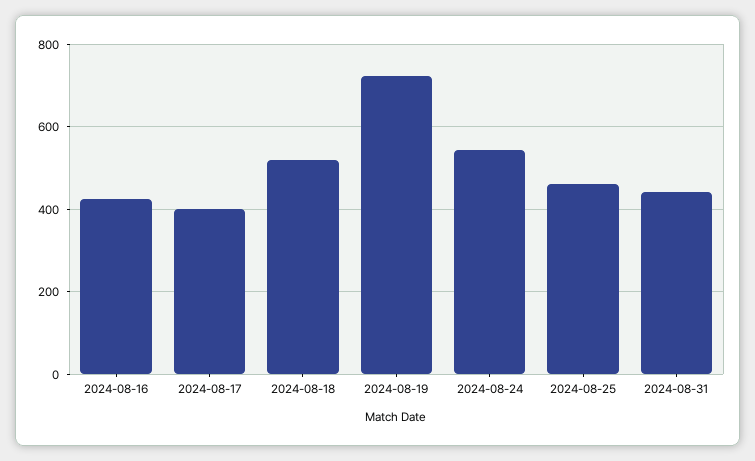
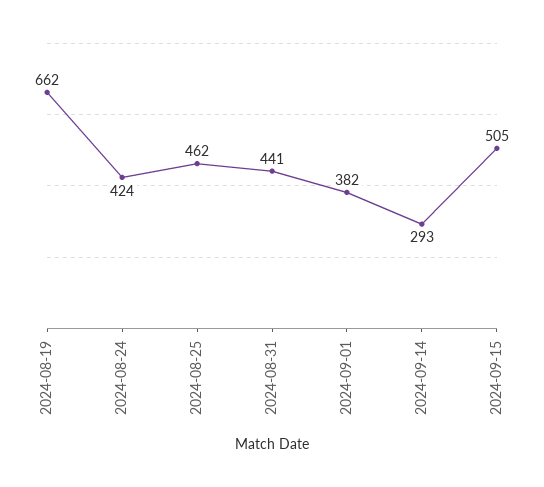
2024-08-16: 420 -> none
2024-08-17: 400 -> none
2024-08-18: 520 -> none
2024-08-19: 720 -> 662
2024-08-24: 540 -> 424
2024-09-01: none -> 382
2024-09-14: none -> 293
2024-09-15: none -> 505

